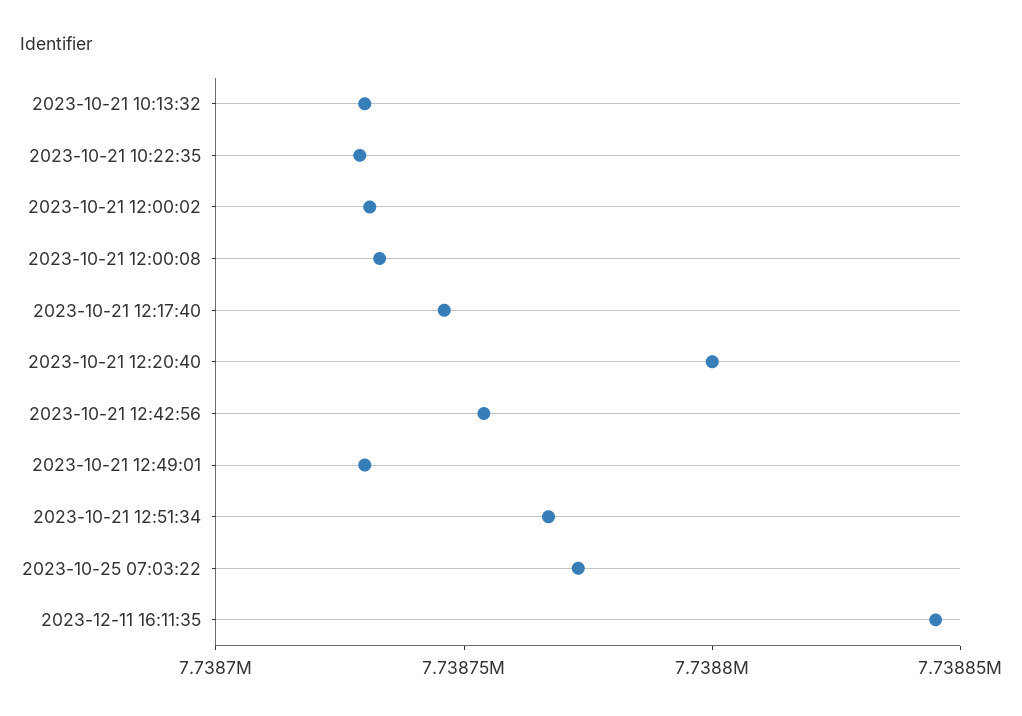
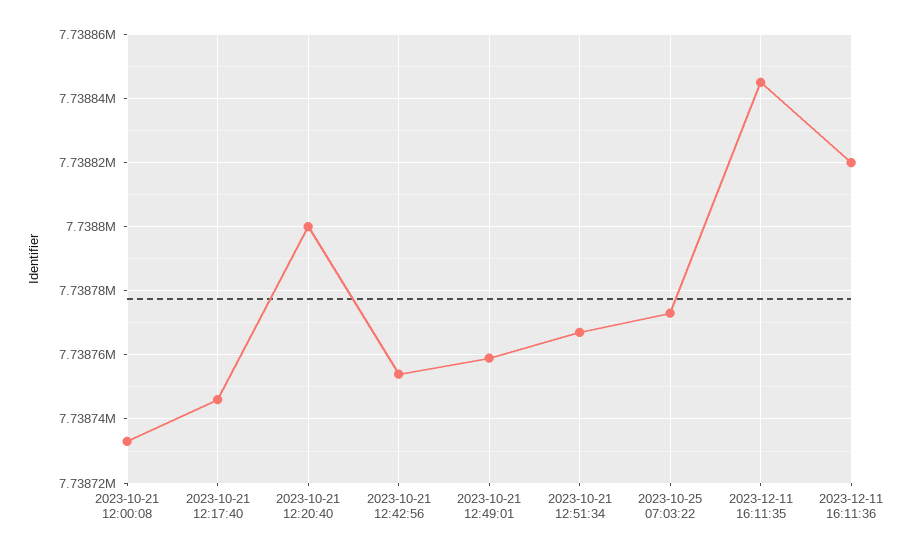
2023-10-21 10:13:32: 7738730 -> none
2023-10-21 10:22:35: 7738730 -> none
2023-10-21 12:00:02: 7738730 -> none
2023-10-21 12:49:01: 7738730 -> 7738760
2023-12-11 16:11:36: none -> 7738820

